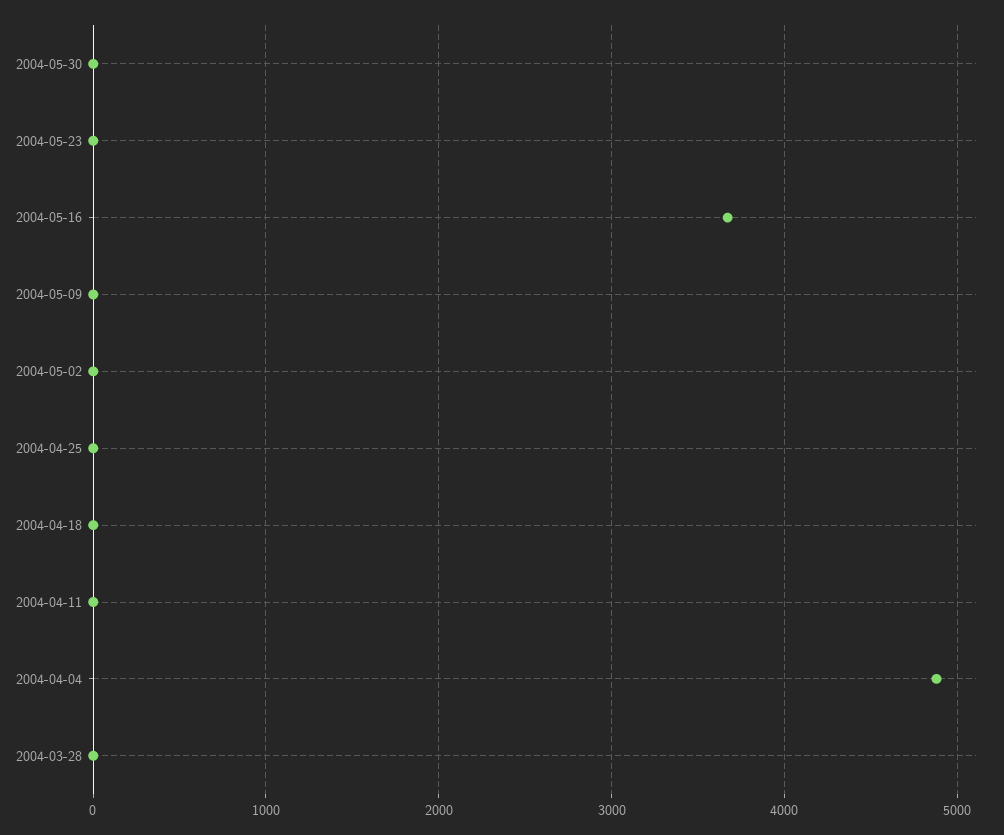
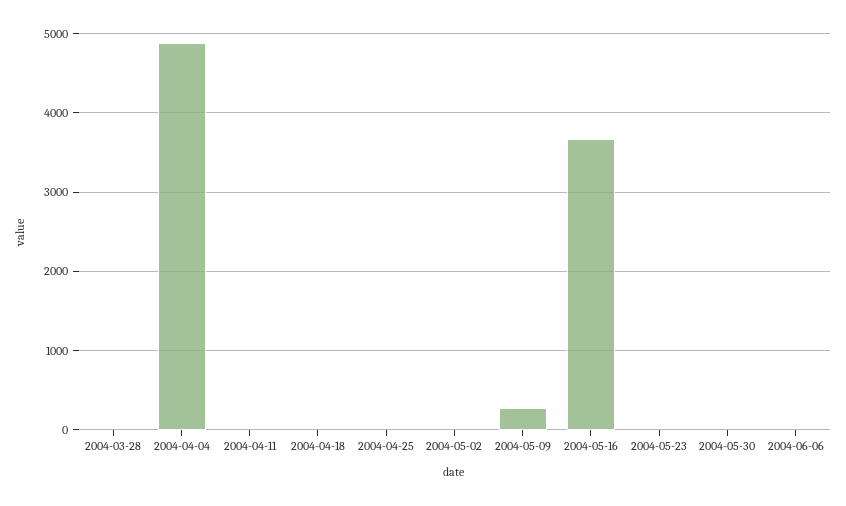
2004-05-09: 0 -> 300
2004-06-06: none -> 0

